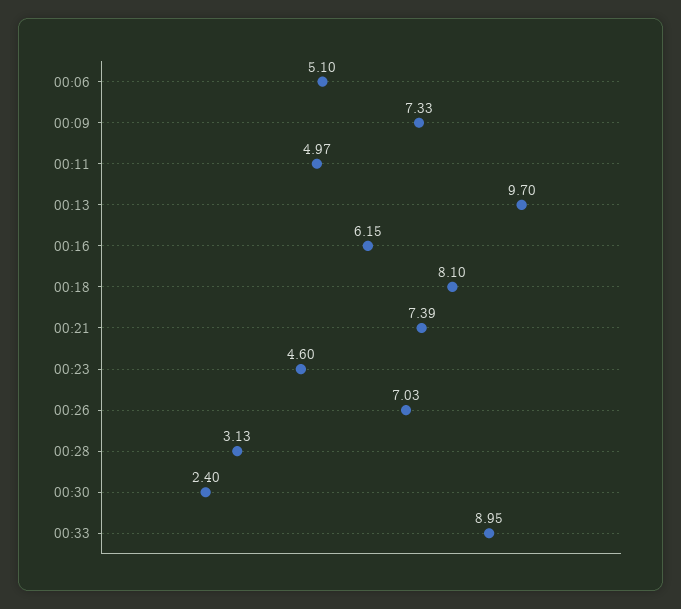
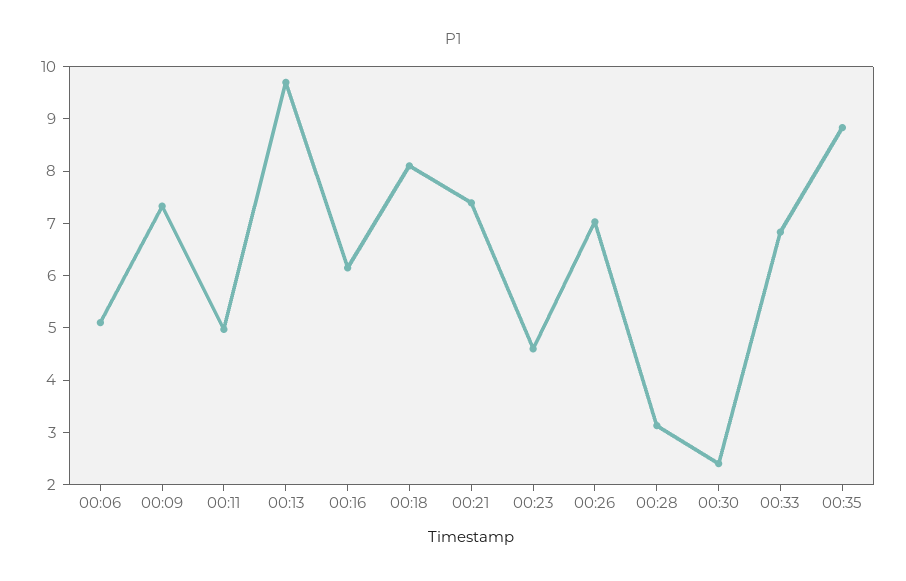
00:33: 8.95 -> 6.8
00:35: none -> 8.8

